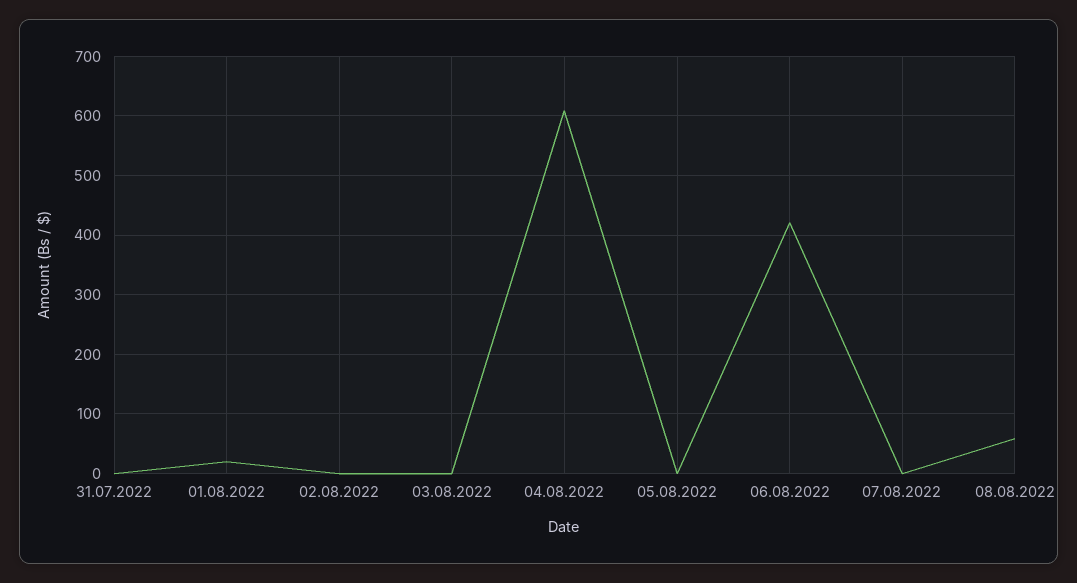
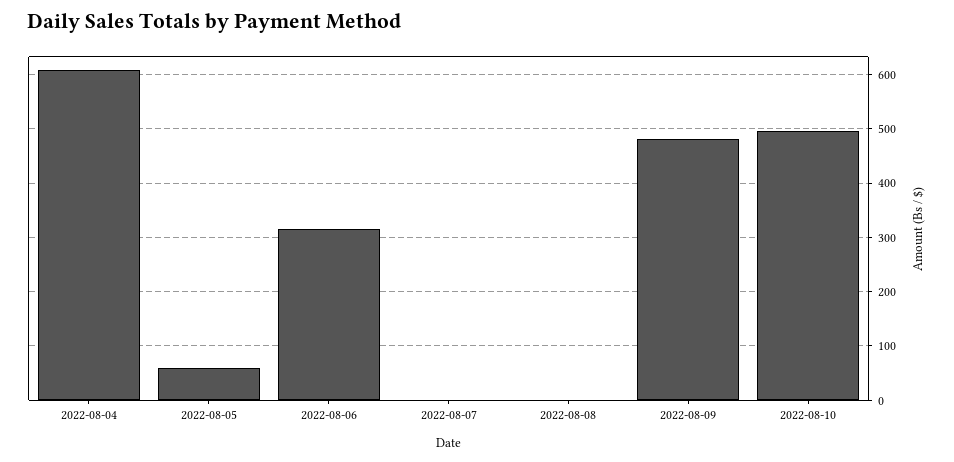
31.07.2022: 0 -> none
01.08.2022: 20 -> none
02.08.2022: 0 -> none
03.08.2022: 0 -> none
05.08.2022: 0 -> 60
06.08.2022: 420 -> 320
08.08.2022: 60 -> 0
2022-08-09: none -> 480
2022-08-10: none -> 500

